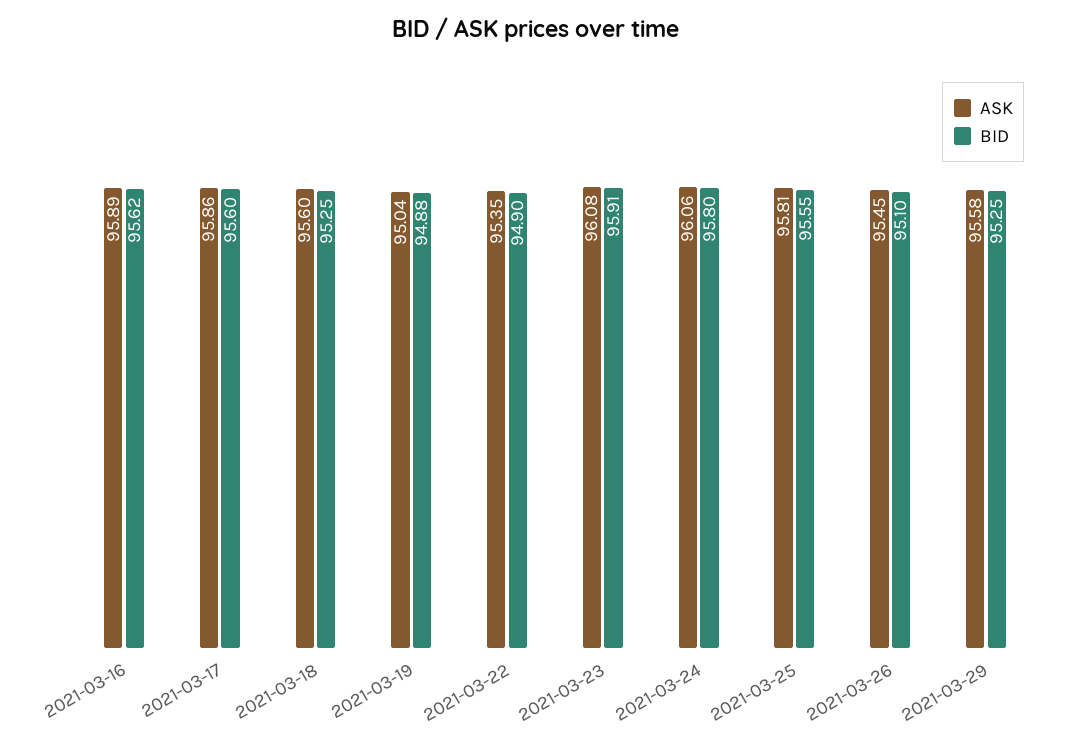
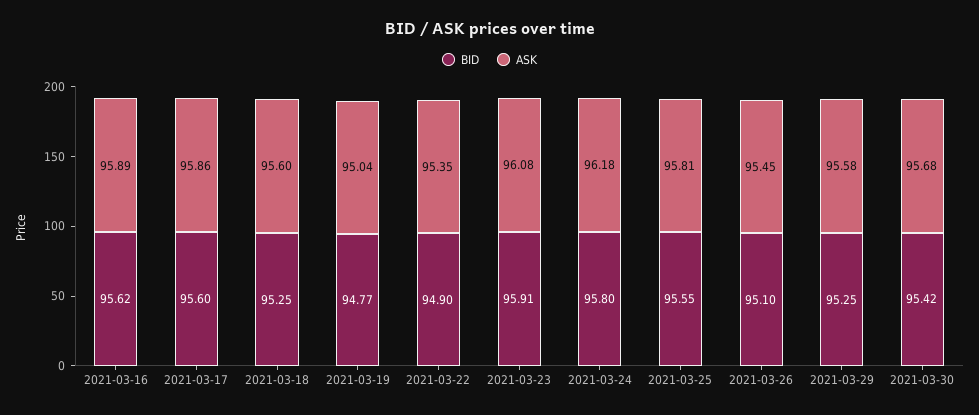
BID, 2021-03-19: 94.88 -> 94.77
ASK, 2021-03-24: 96.06 -> 96.18
BID, 2021-03-30: none -> 95.42
ASK, 2021-03-30: none -> 95.68

